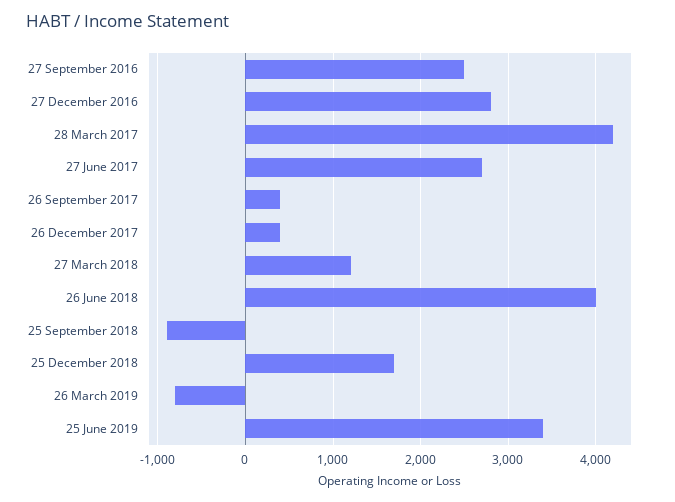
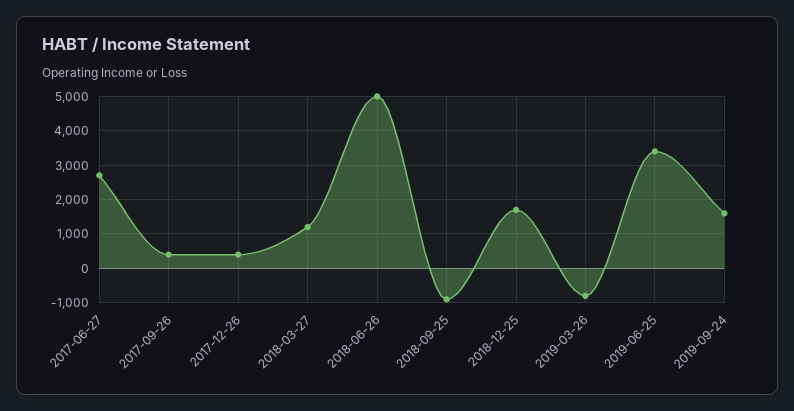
27 September 2016: 2500 -> none
27 December 2016: 2800 -> none
28 March 2017: 4200 -> none
26 June 2018: 4000 -> 5000
2019-09-24: none -> 1600

